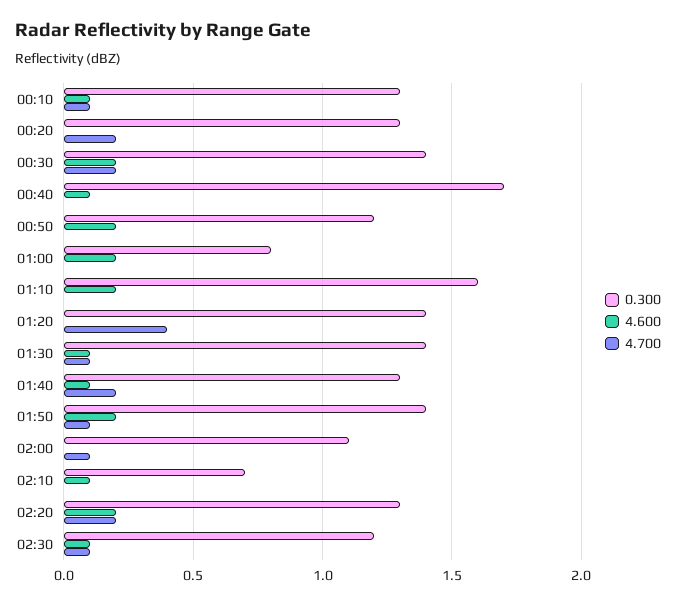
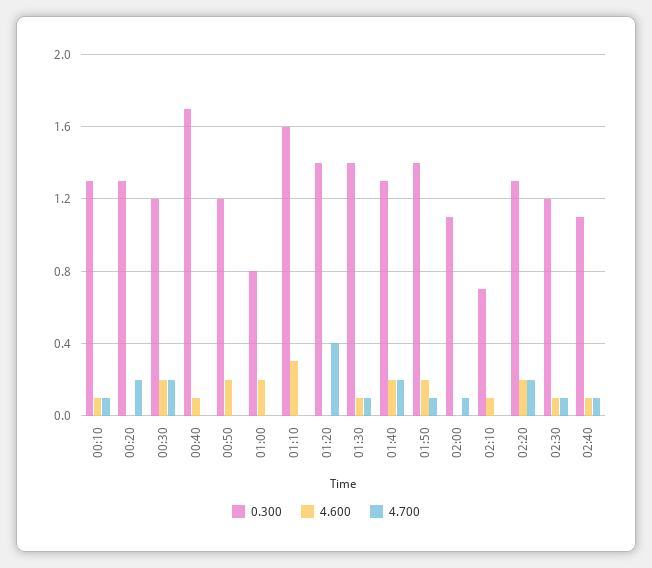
0.300, 00:30: 1.4 -> 1.2
4.600, 01:10: 0.2 -> 0.3
4.600, 01:40: 0.1 -> 0.2
0.300, 02:40: none -> 1.1
4.600, 02:40: none -> 0.1
4.700, 02:40: none -> 0.1

